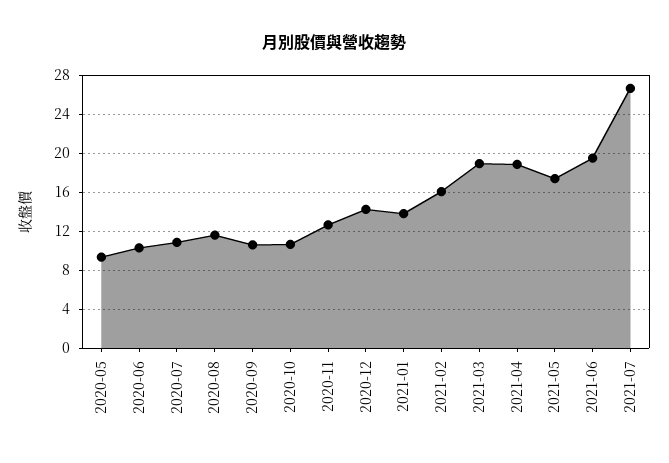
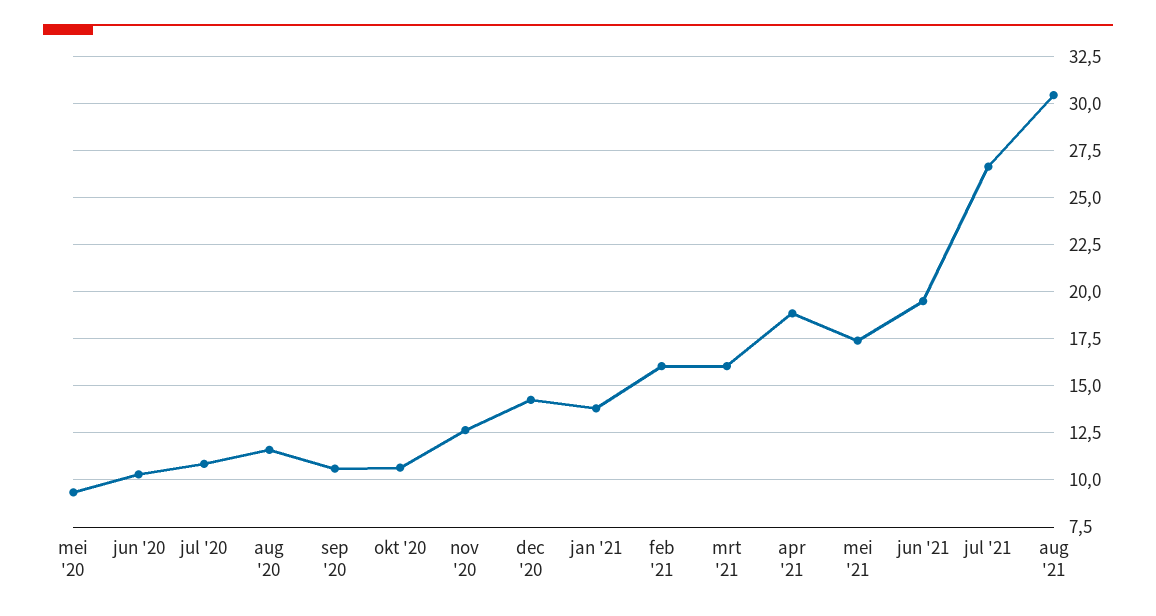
2021-03: 19 -> 16
aug '21: none -> 30.5

